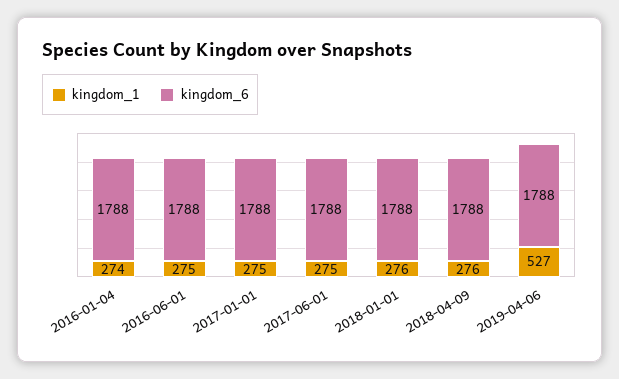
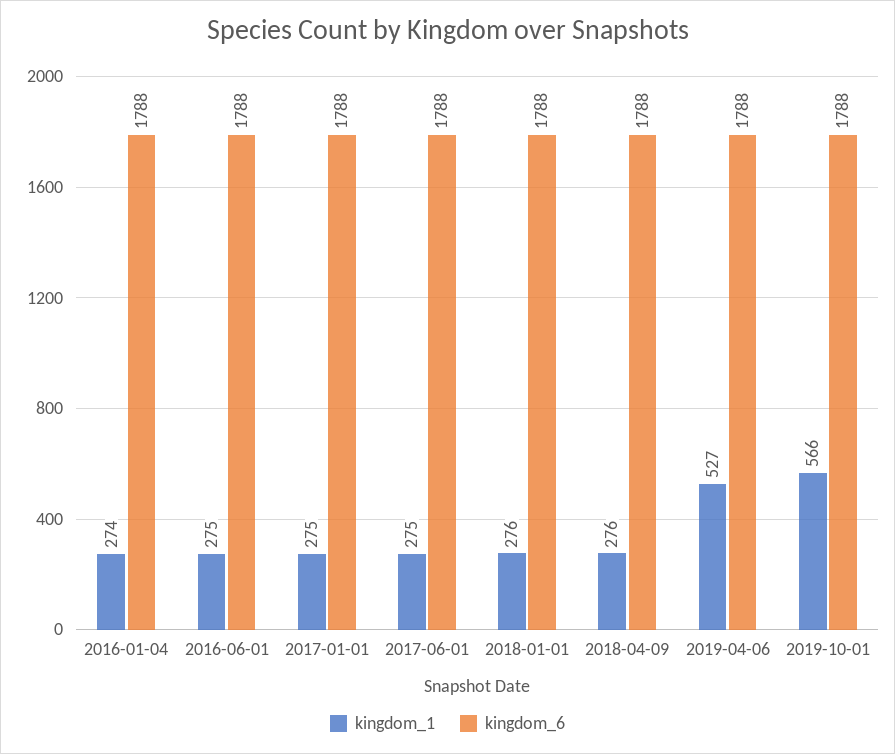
kingdom_1, 2019-10-01: none -> 566
kingdom_6, 2019-10-01: none -> 1788

